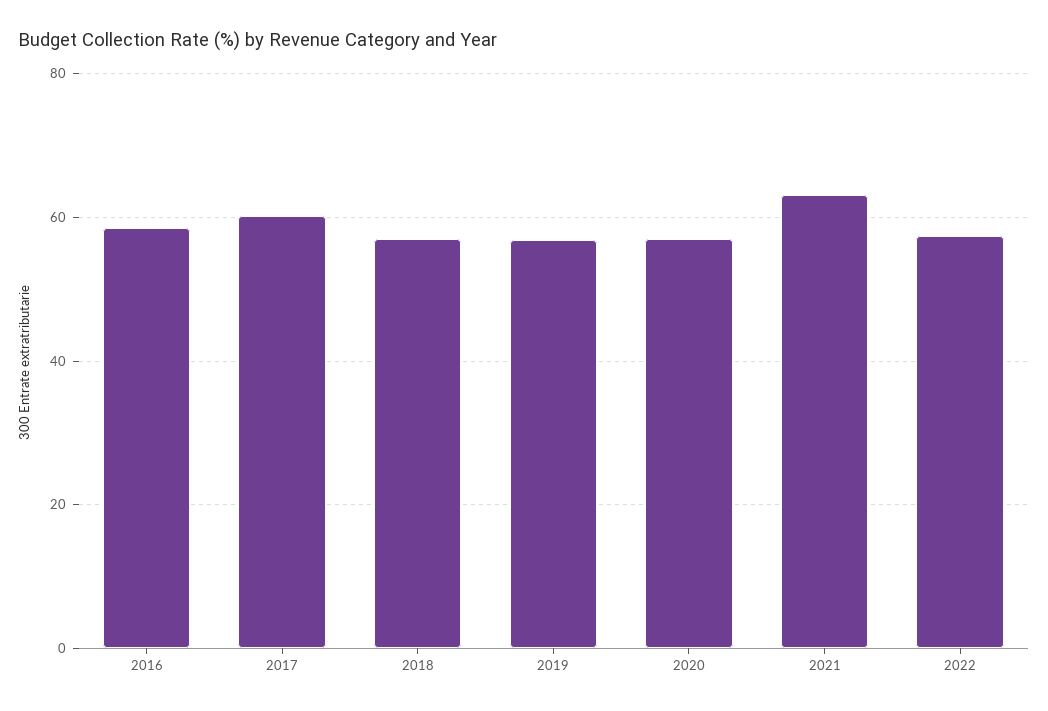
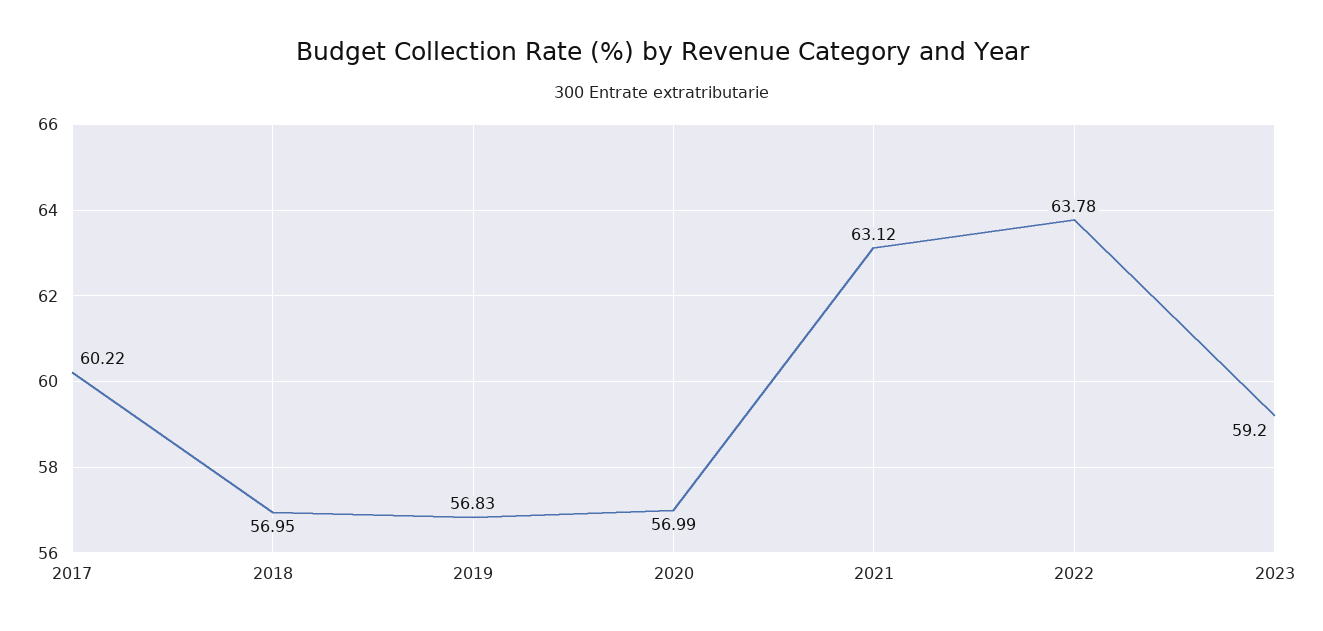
2016: 58 -> none
2022: 58 -> 63.78
2023: none -> 59.2

